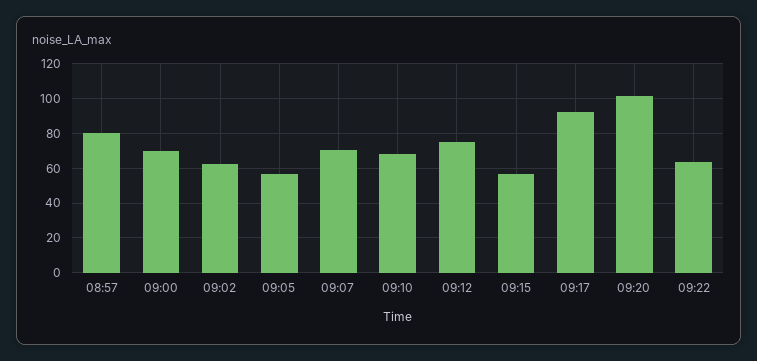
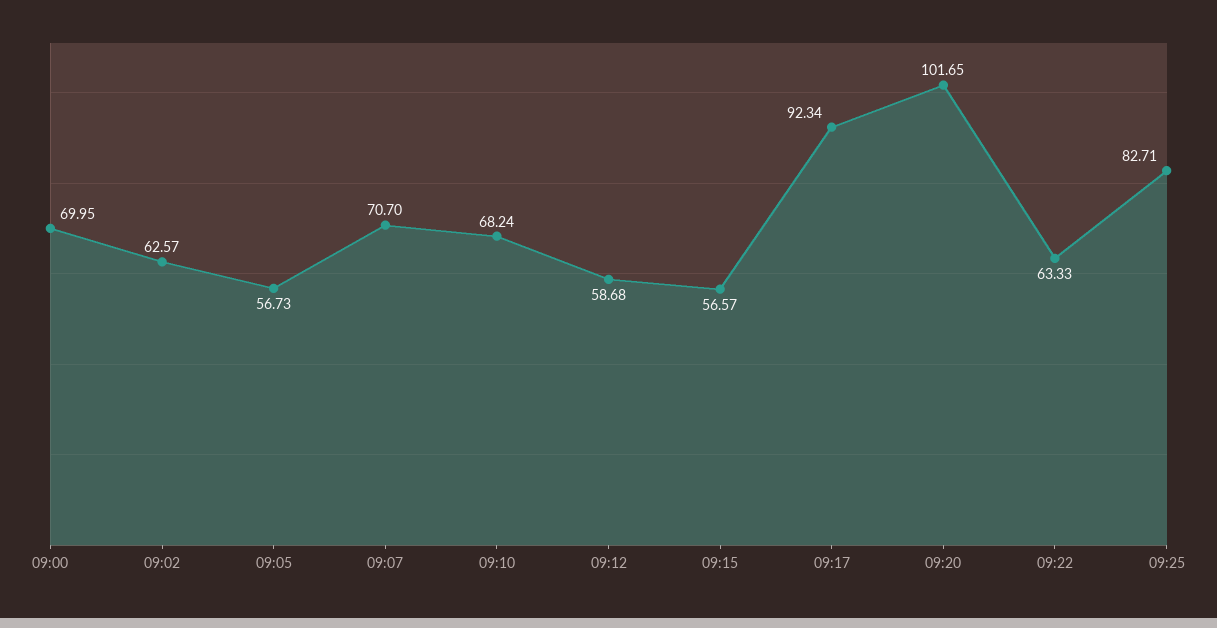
08:57: 80 -> none
09:12: 75 -> 58.68
09:25: none -> 82.71

